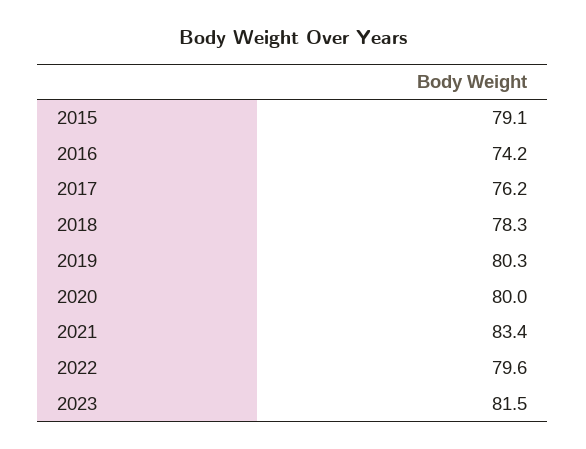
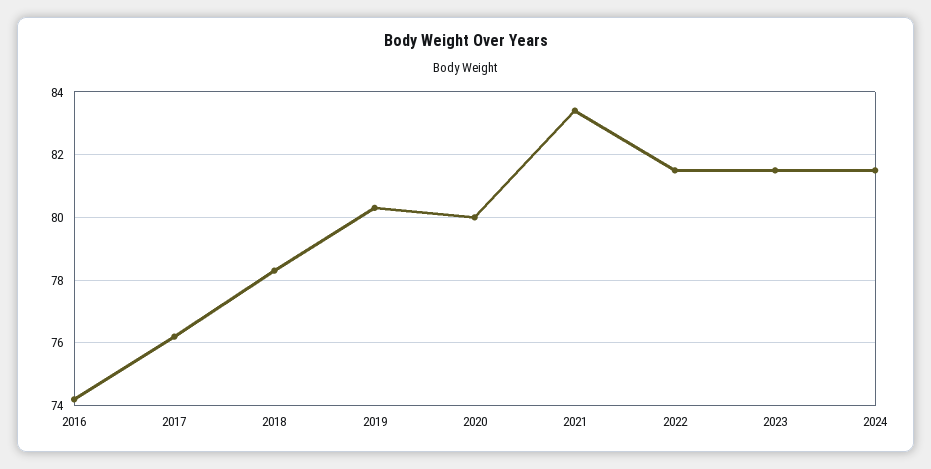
2015: 79.1 -> none
2022: 79.6 -> 81.5
2024: none -> 81.5

